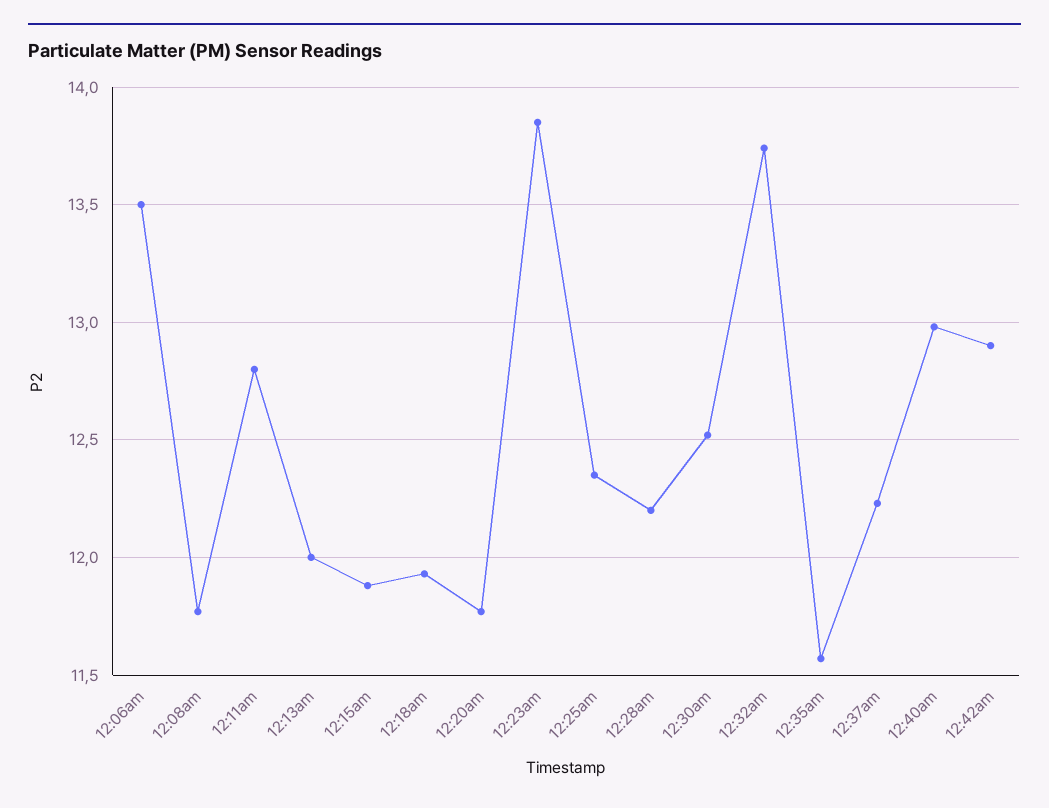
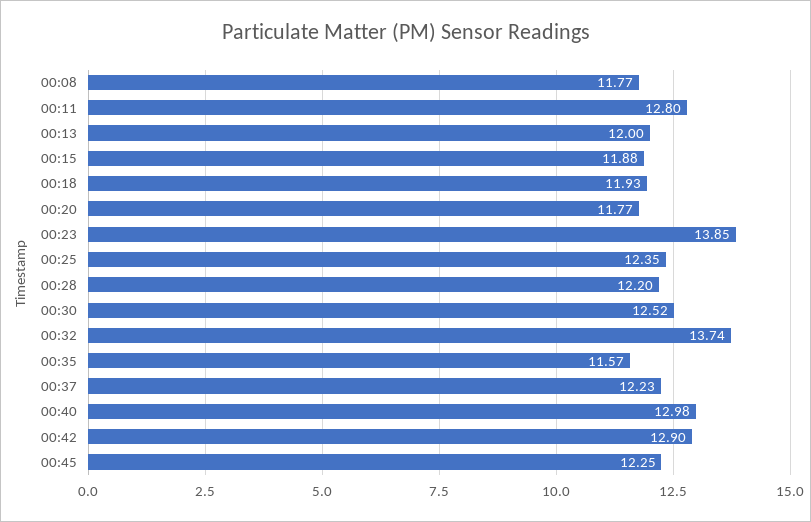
12:06am: 13.5 -> none
00:45: none -> 12.25

